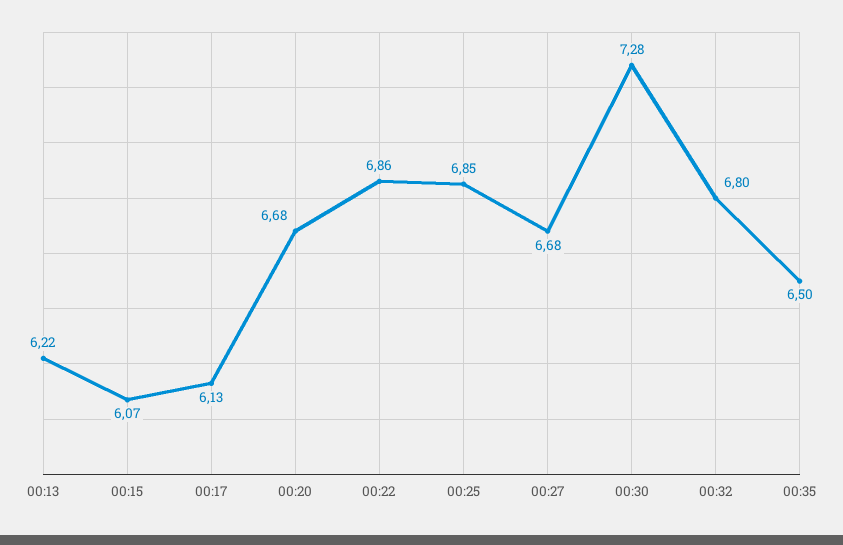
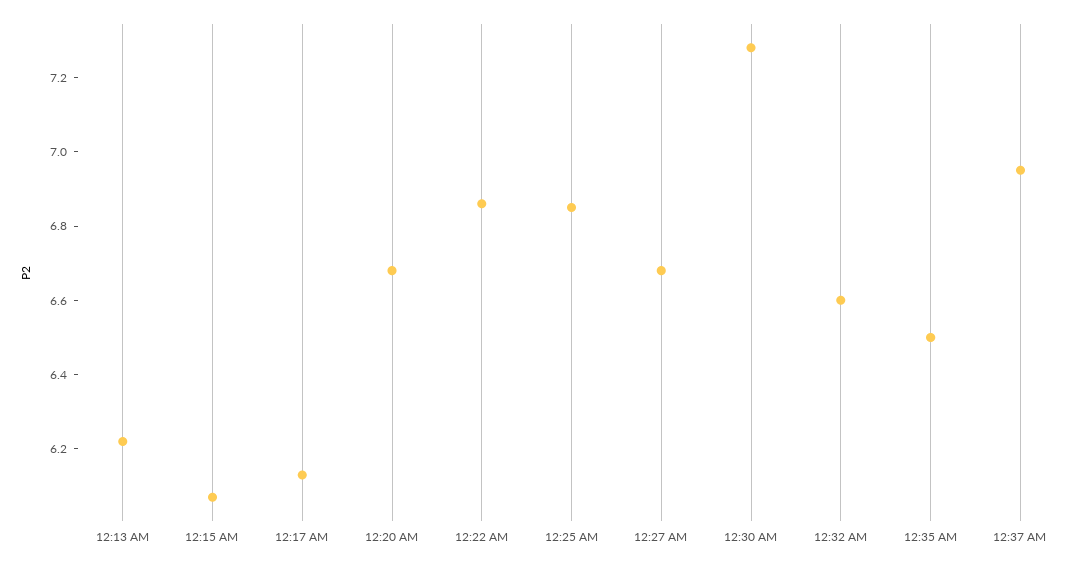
00:32: 6.8 -> 6.6
12:37 AM: none -> 6.95

